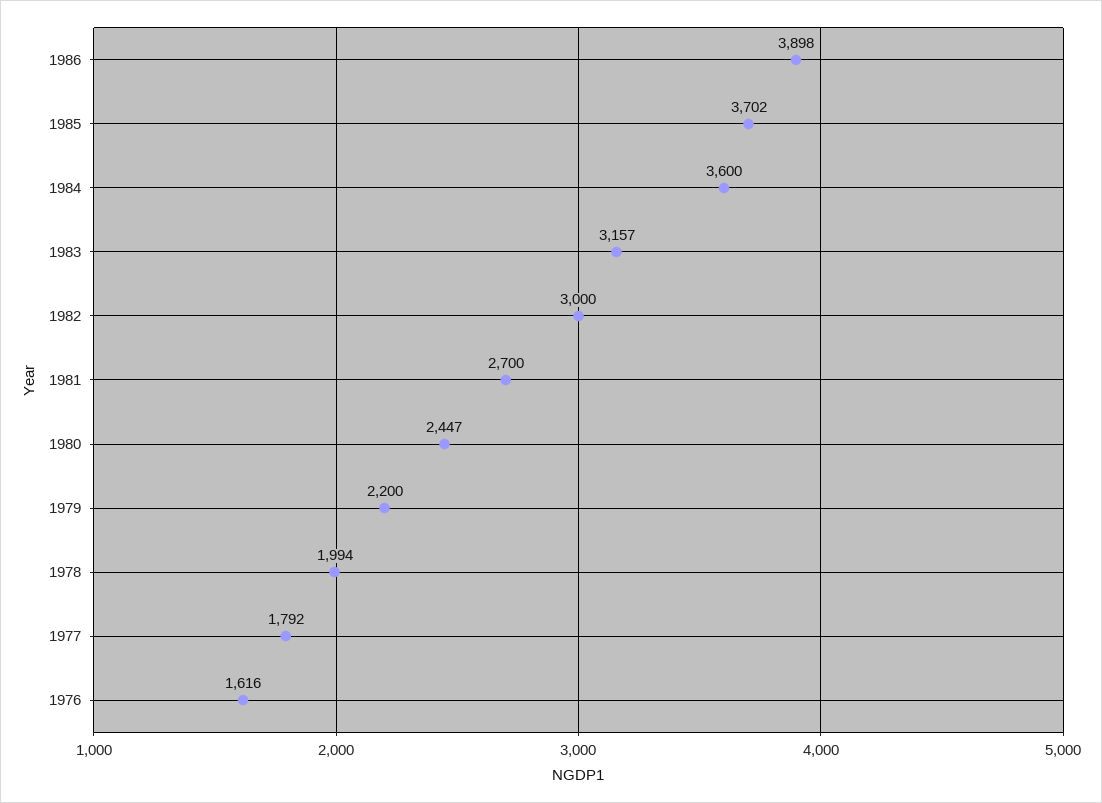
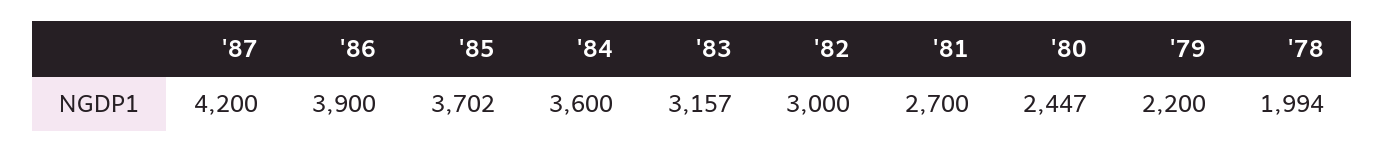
1986: 3898 -> 3900
1977: 1792 -> none
1976: 1616 -> none
'87: none -> 4200

